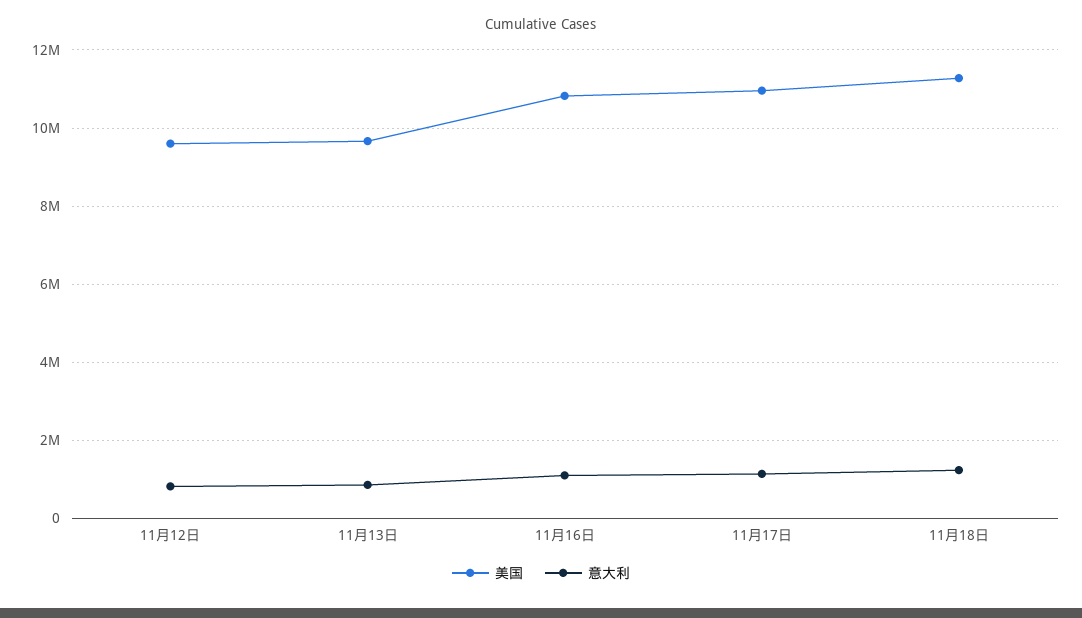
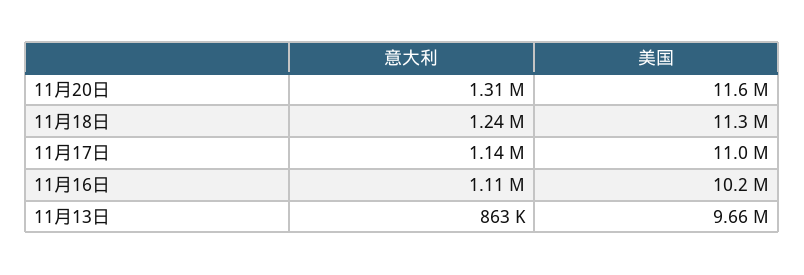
美国, 11月12日: 9600000 -> none
意大利, 11月12日: 800000 -> none
美国, 11月16日: 10800000 -> 10200000
意大利, 11月20日: none -> 1310000
美国, 11月20日: none -> 11600000

